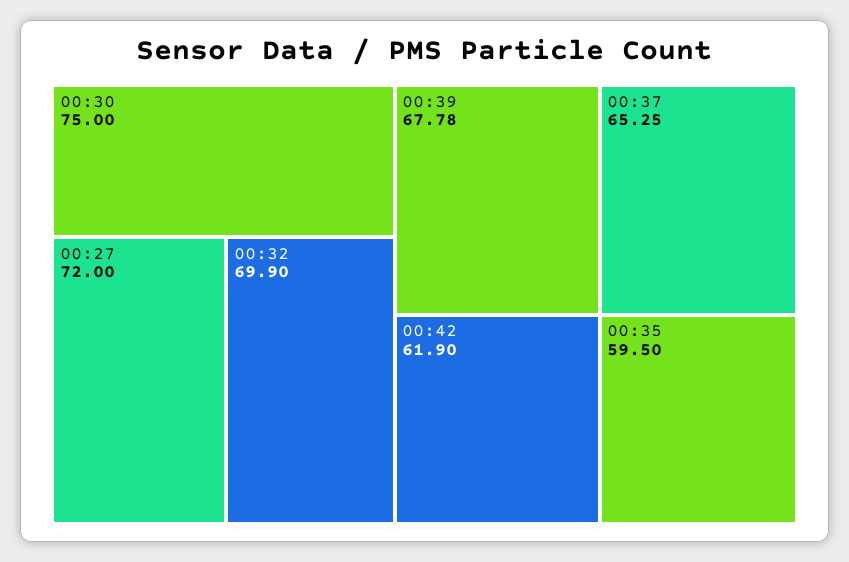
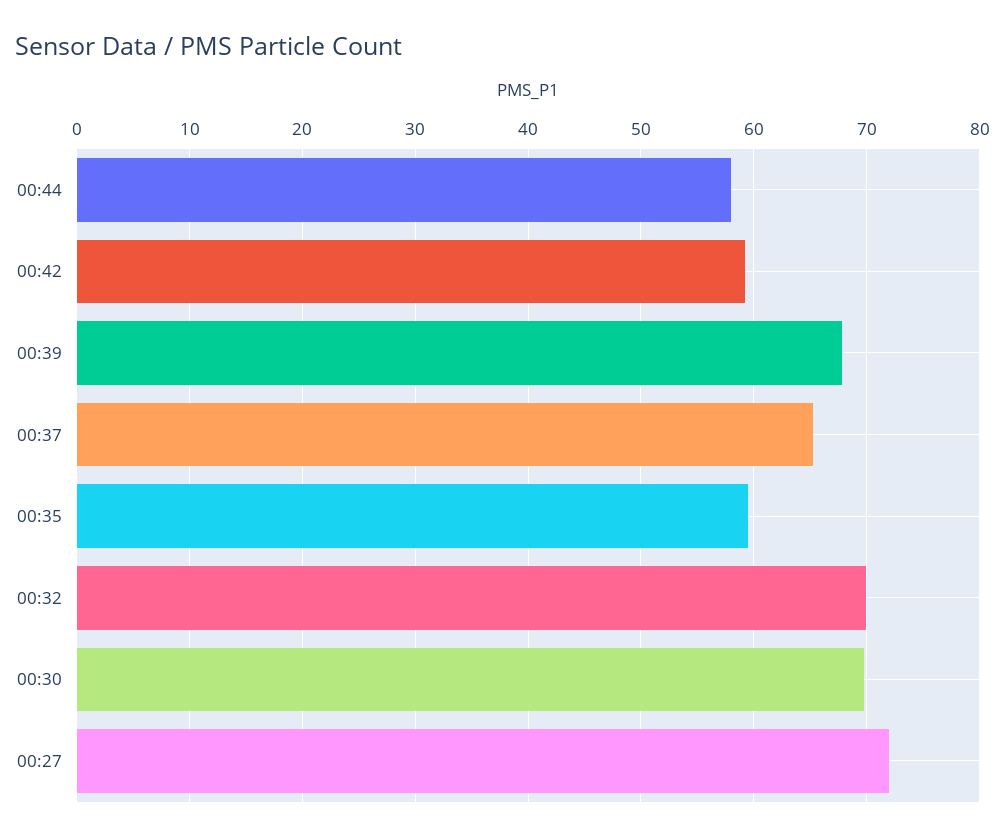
00:30: 75 -> 70
00:42: 61.9 -> 59
00:44: none -> 58

